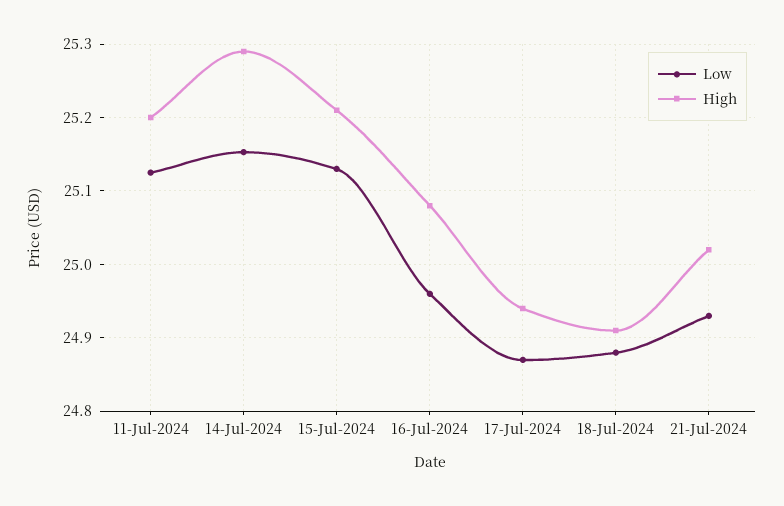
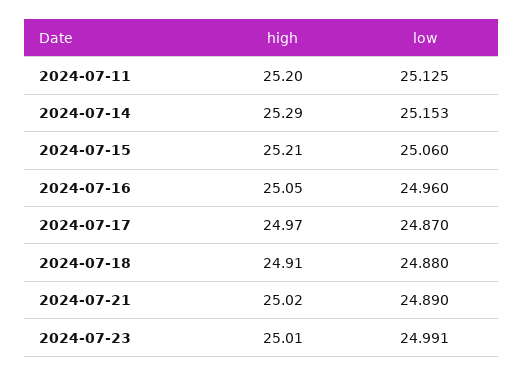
Low, 15-Jul-2024: 25.13 -> 25.06
High, 16-Jul-2024: 25.08 -> 25.05
High, 17-Jul-2024: 24.94 -> 24.97
Low, 21-Jul-2024: 24.93 -> 24.89
High, 2024-07-23: none -> 25.01
Low, 2024-07-23: none -> 24.991

